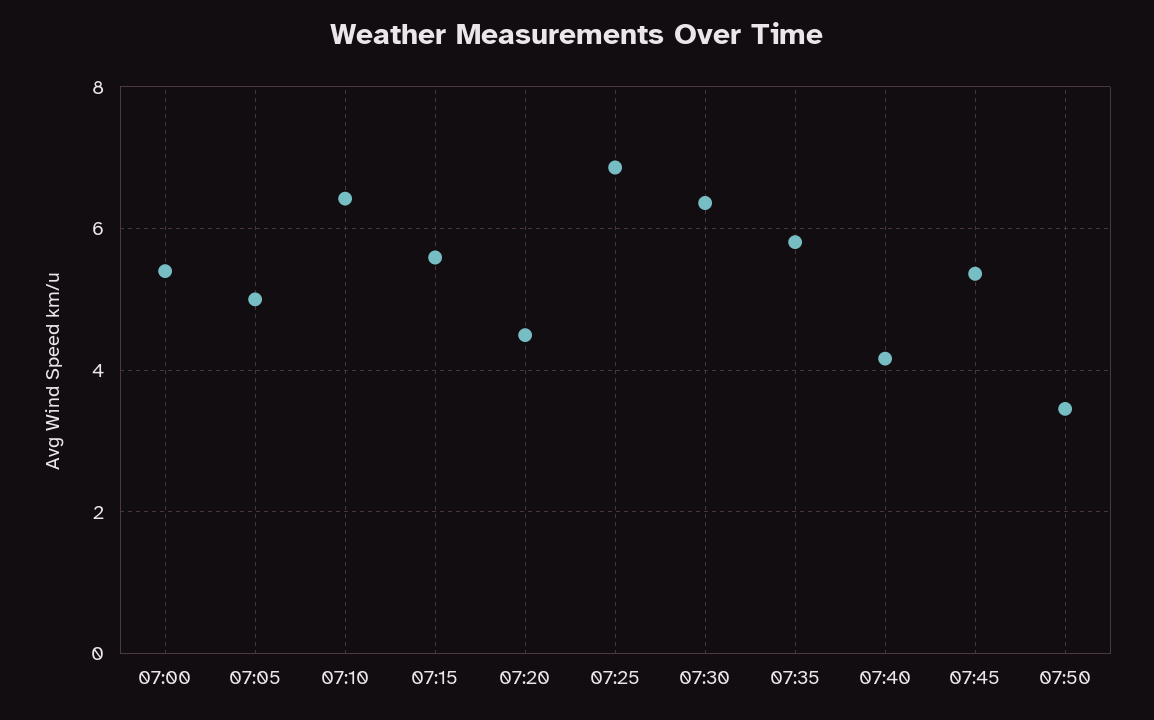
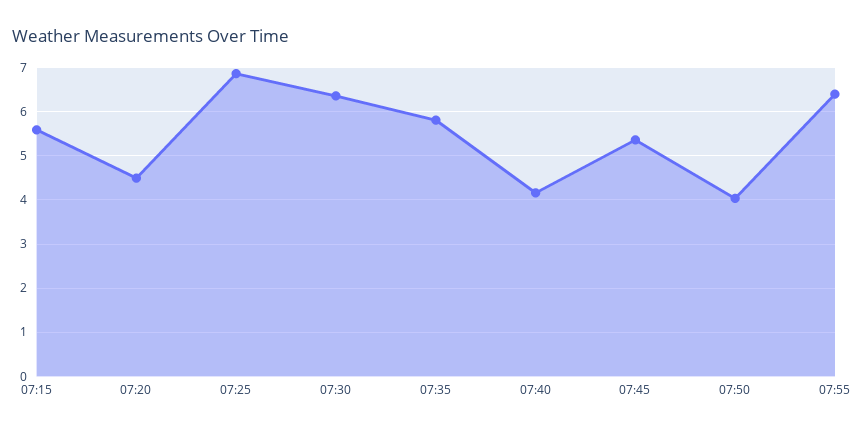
07:00: 5.4 -> none
07:05: 5 -> none
07:10: 6.4 -> none
07:50: 3.4 -> 4
07:55: none -> 6.4

